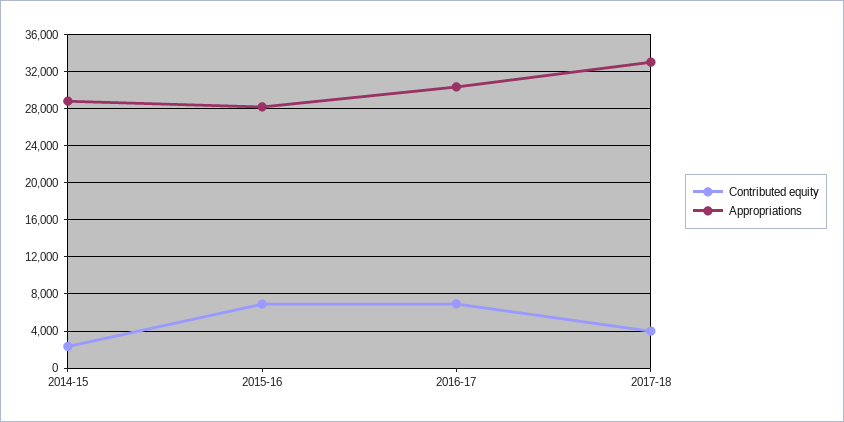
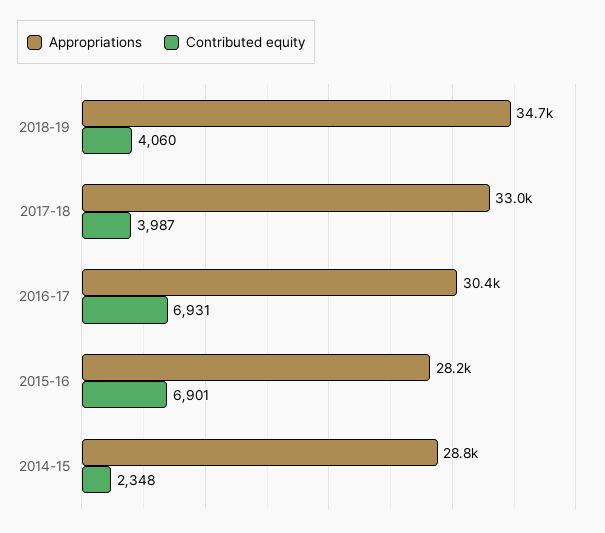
Appropriations, 2018-19: none -> 34700
Contributed equity, 2018-19: none -> 4060

